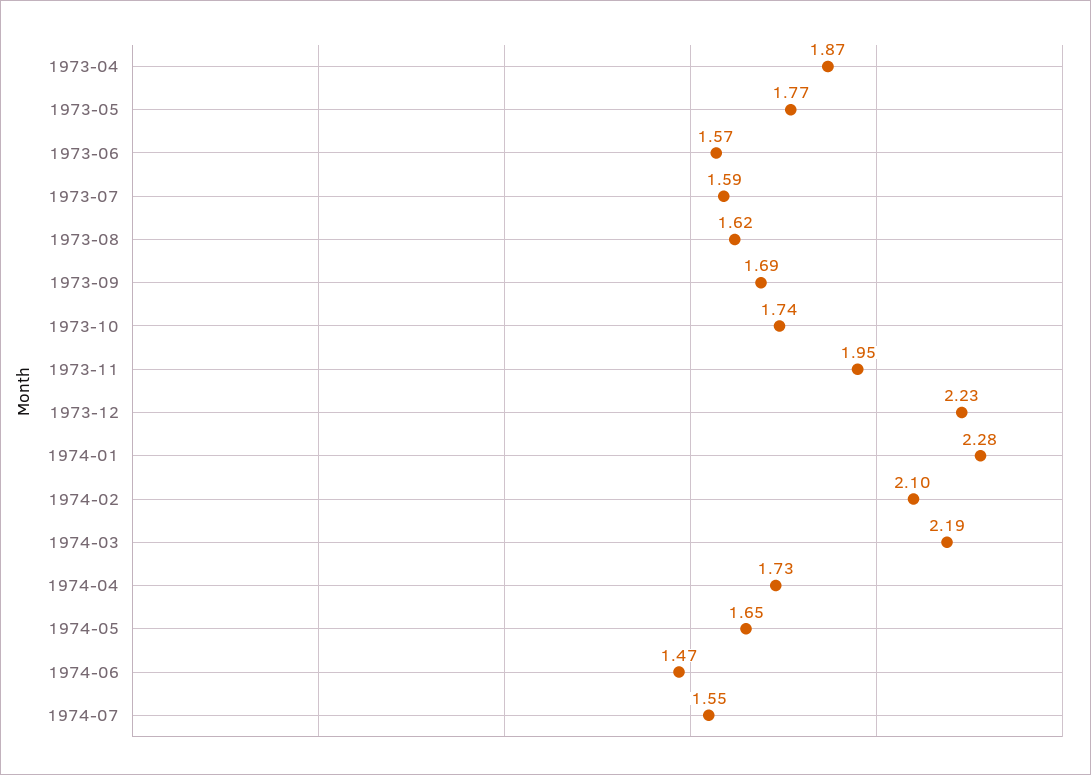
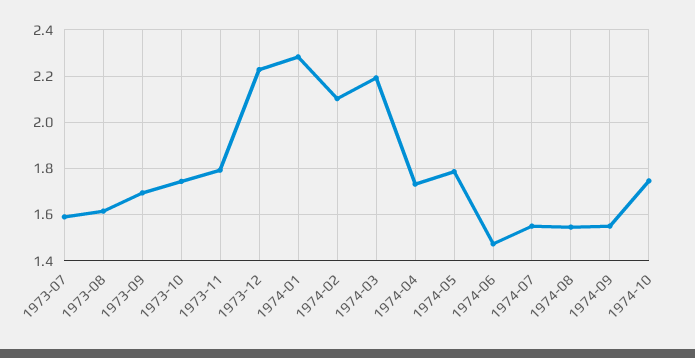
1973-04: 1.87 -> none
1973-05: 1.77 -> none
1973-06: 1.57 -> none
1973-11: 1.95 -> 1.8
1974-05: 1.65 -> 1.8
1974-08: none -> 1.55
1974-09: none -> 1.55
1974-10: none -> 1.75

